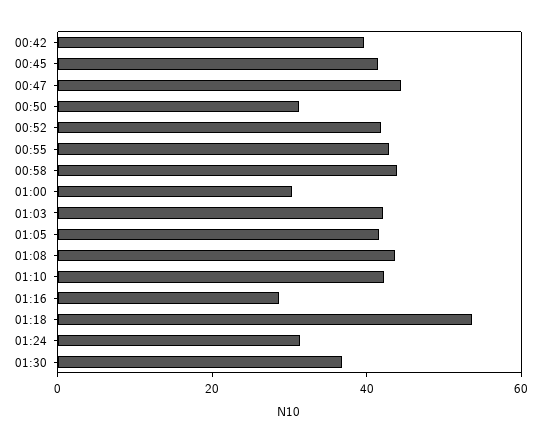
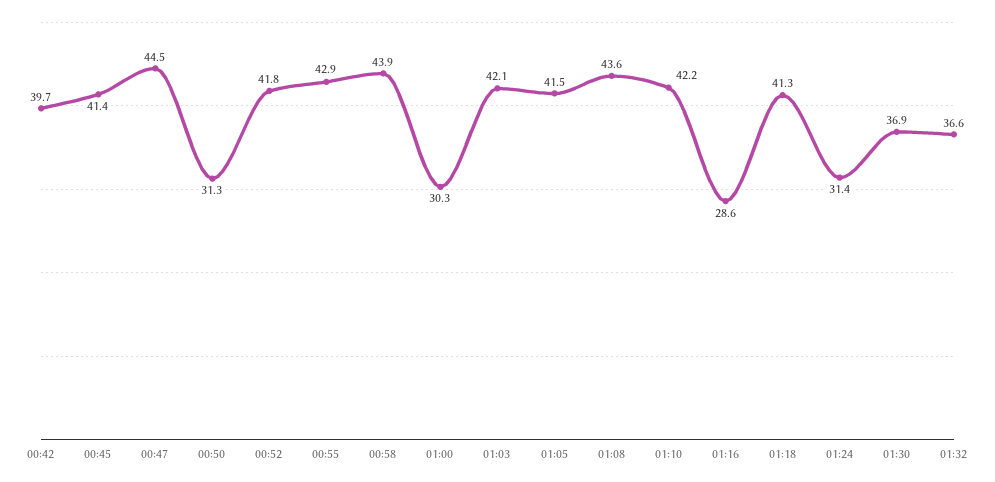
01:18: 55 -> 41.3
01:32: none -> 36.6

